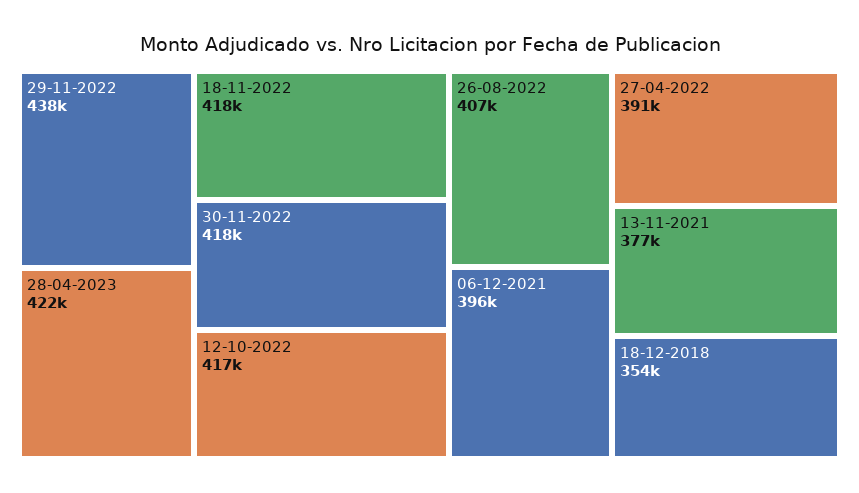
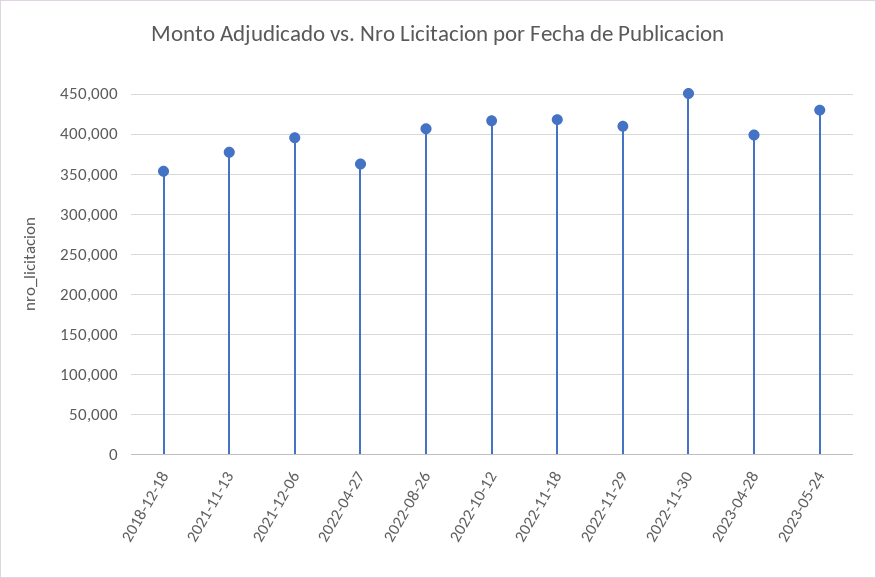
29-11-2022: 438000 -> 410000
28-04-2023: 422000 -> 400000
30-11-2022: 418000 -> 450000
27-04-2022: 391000 -> 360000
2023-05-24: none -> 430000

